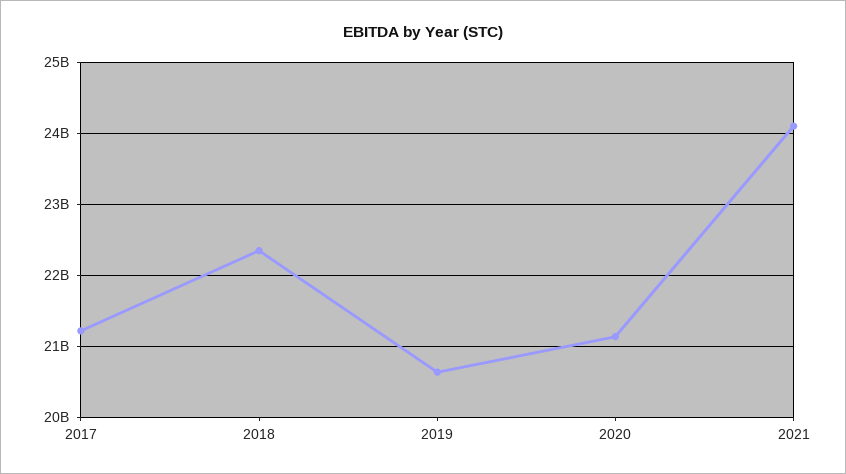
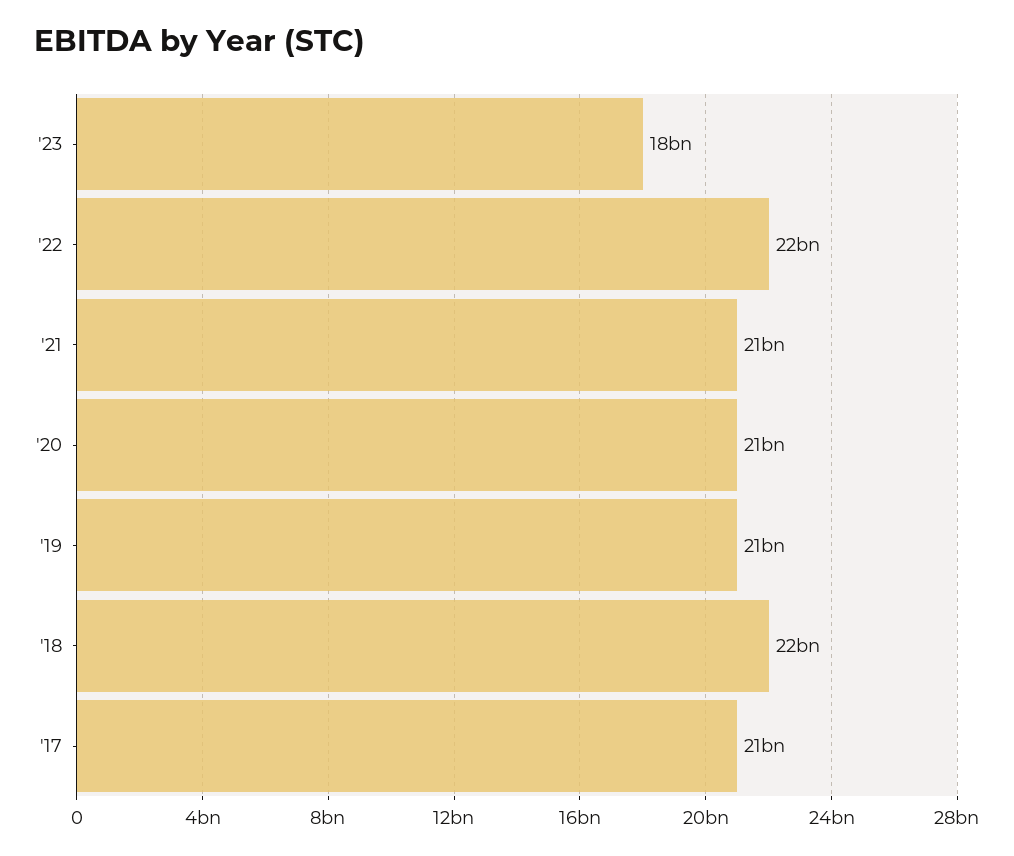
2021: 24100000000 -> 21000000000
'23: none -> 18000000000
'22: none -> 22000000000

